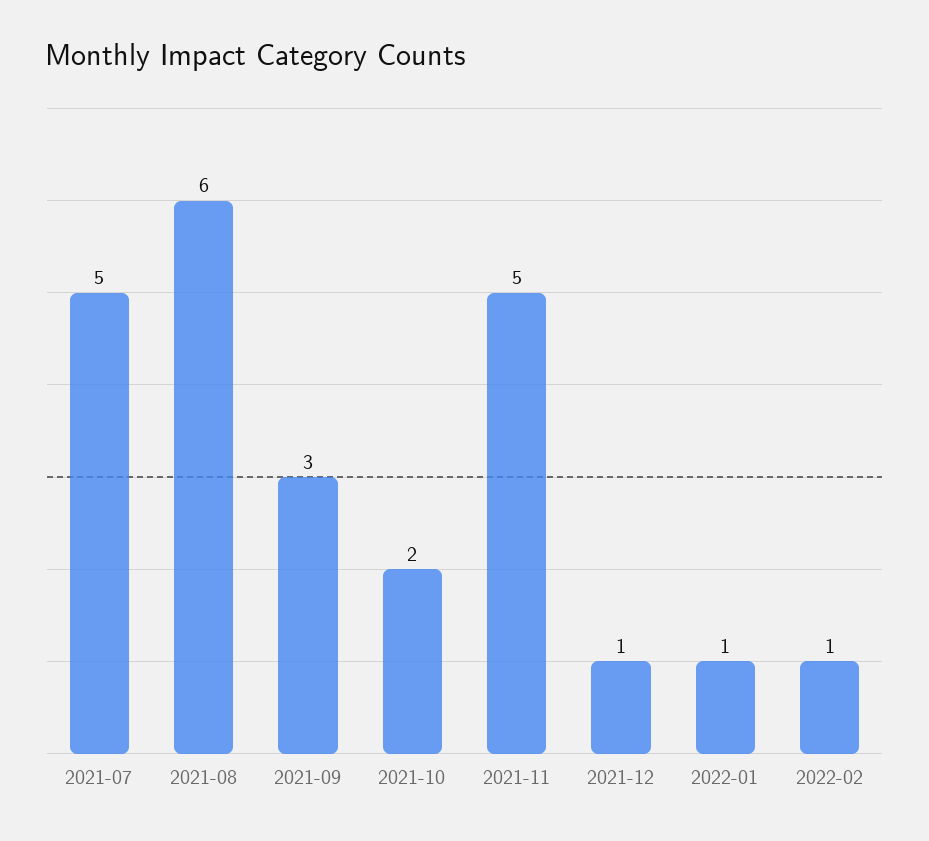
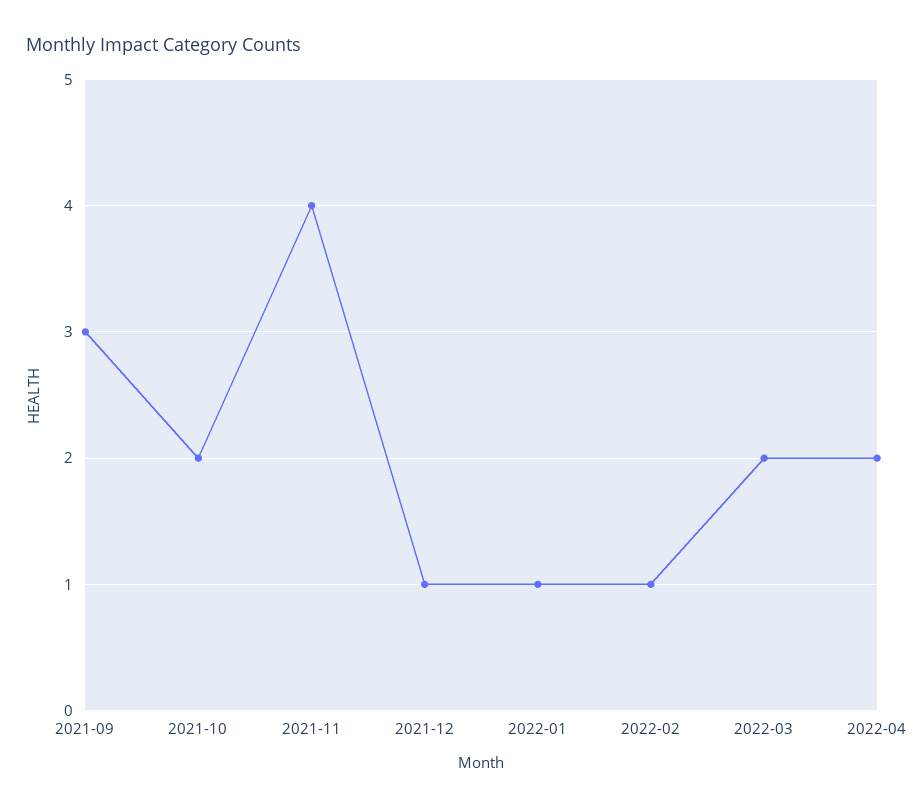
2021-07: 5 -> none
2021-08: 6 -> none
2021-11: 5 -> 4
2022-03: none -> 2
2022-04: none -> 2

